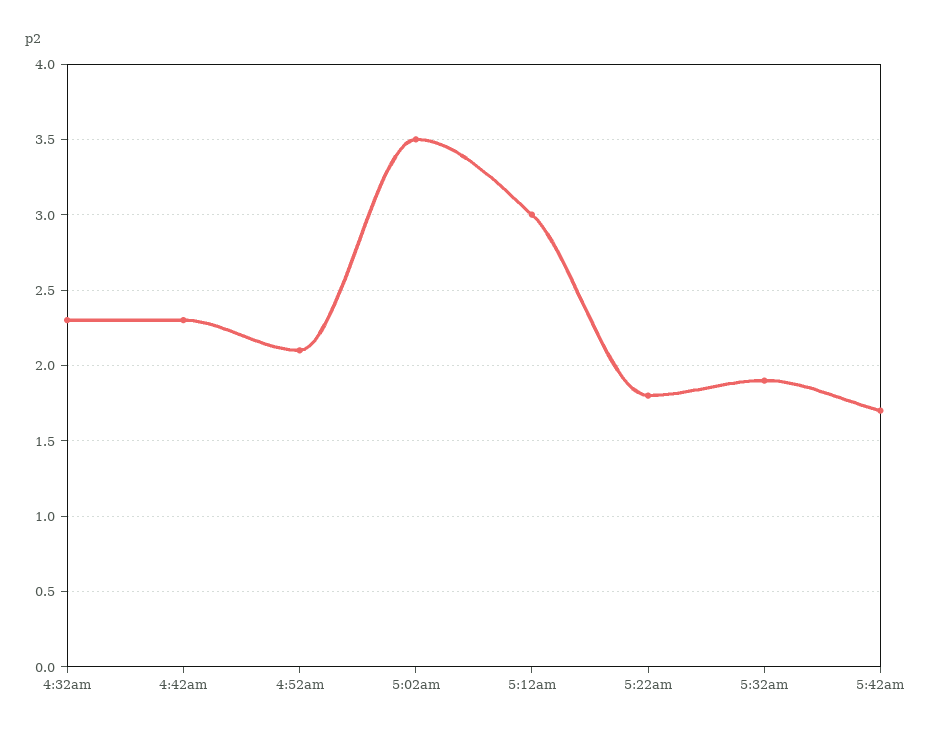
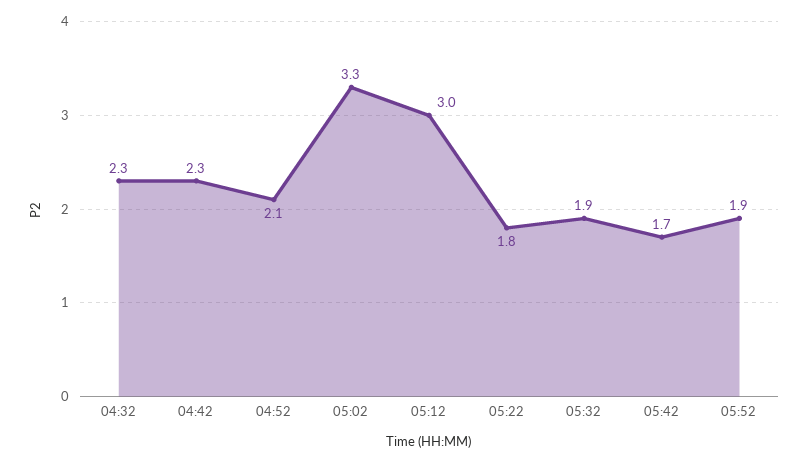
5:02am: 3.5 -> 3.3
05:52: none -> 1.9

